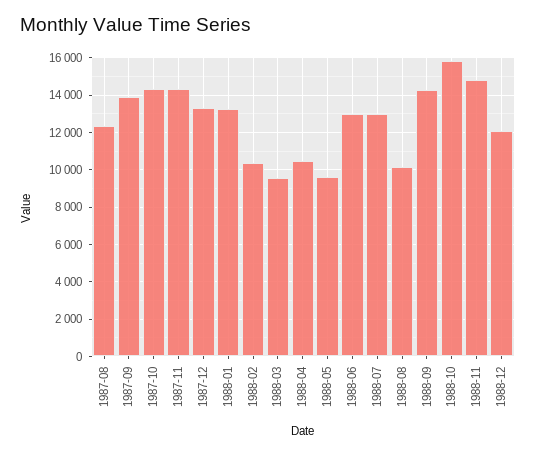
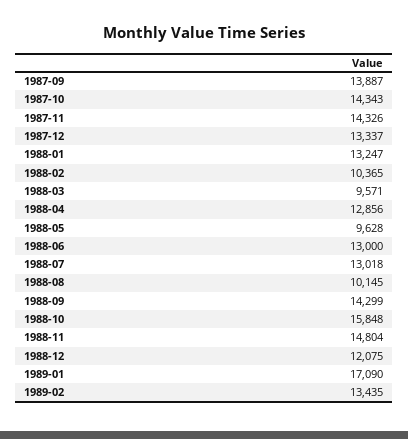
1987-08: 12500 -> none
1988-04: 10500 -> 12856
1989-01: none -> 17090
1989-02: none -> 13435

